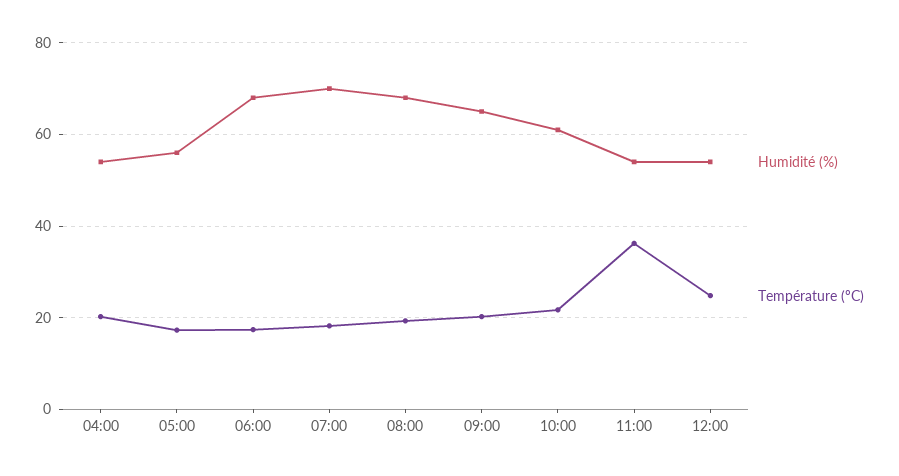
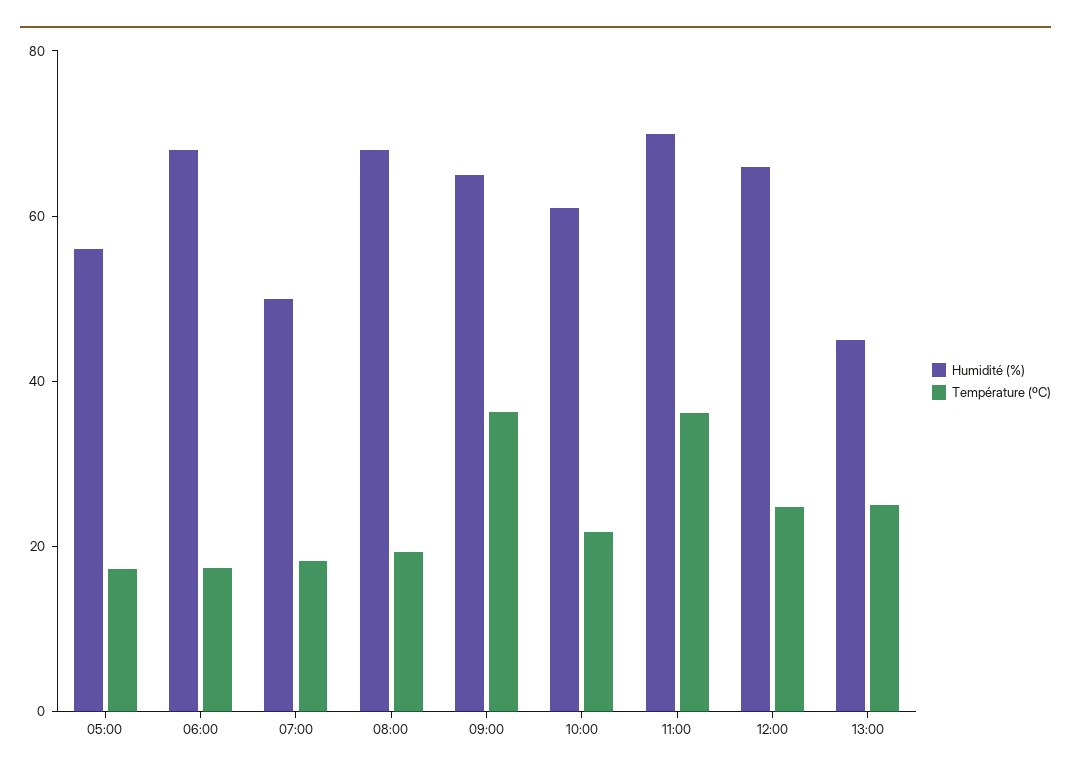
Humidité (%), 04:00: 54 -> none
Température (ºC), 04:00: 20 -> none
Humidité (%), 07:00: 70 -> 50
Température (ºC), 09:00: 20 -> 35
Humidité (%), 11:00: 54 -> 70
Humidité (%), 12:00: 54 -> 65
Humidité (%), 13:00: none -> 45
Température (ºC), 13:00: none -> 25

